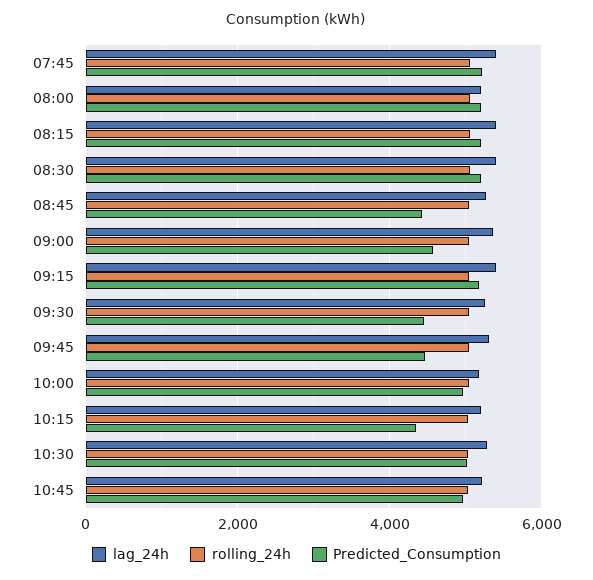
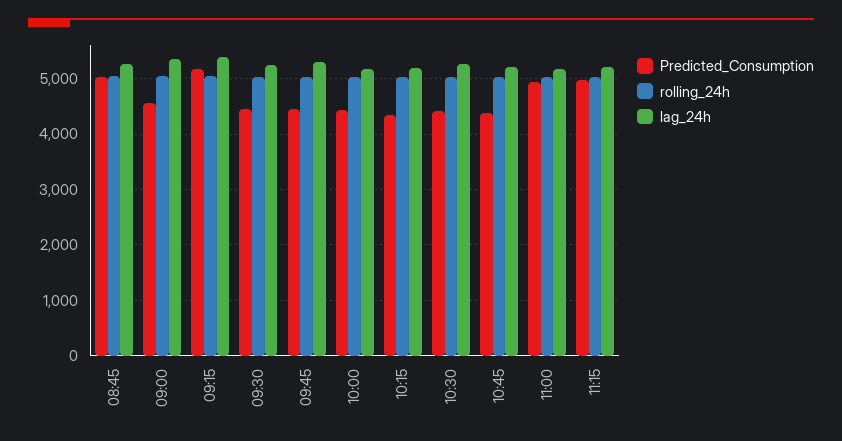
lag_24h, 07:45: 5400 -> none
rolling_24h, 07:45: 5000 -> none
Predicted_Consumption, 07:45: 5200 -> none
lag_24h, 08:00: 5200 -> none
rolling_24h, 08:00: 5000 -> none
Predicted_Consumption, 08:00: 5200 -> none
lag_24h, 08:15: 5400 -> none
rolling_24h, 08:15: 5000 -> none
Predicted_Consumption, 08:15: 5200 -> none
lag_24h, 08:30: 5400 -> none
rolling_24h, 08:30: 5000 -> none
Predicted_Consumption, 08:30: 5200 -> none
Predicted_Consumption, 08:45: 4400 -> 5000
Predicted_Consumption, 10:00: 5000 -> 4400
Predicted_Consumption, 10:30: 5000 -> 4400
Predicted_Consumption, 10:45: 5000 -> 4400
Predicted_Consumption, 11:00: none -> 5000
rolling_24h, 11:00: none -> 5000
lag_24h, 11:00: none -> 5200
Predicted_Consumption, 11:15: none -> 5000
rolling_24h, 11:15: none -> 5000
lag_24h, 11:15: none -> 5200

